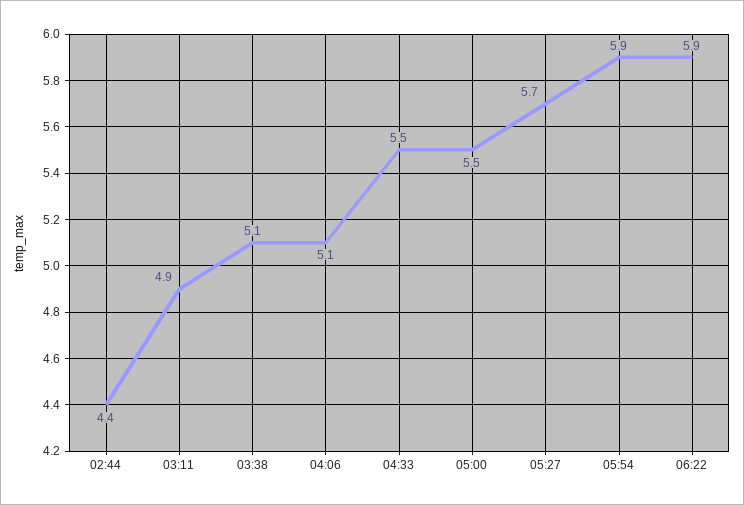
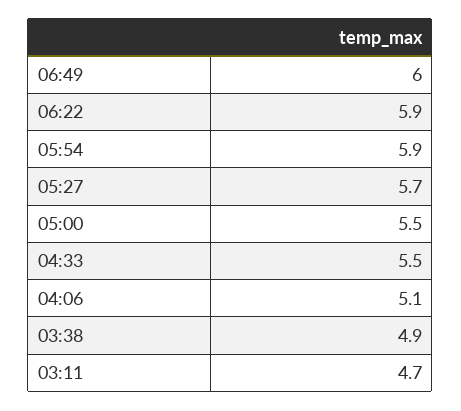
02:44: 4.4 -> none
03:11: 4.9 -> 4.7
03:38: 5.1 -> 4.9
06:49: none -> 6

